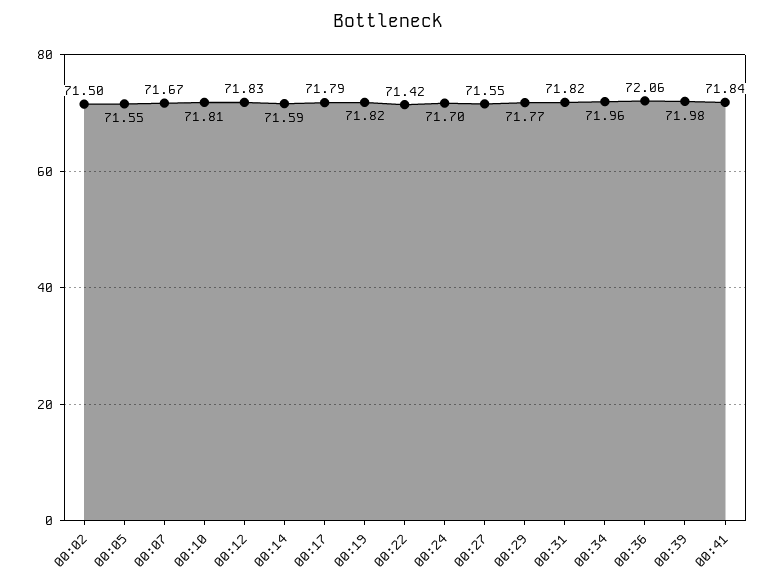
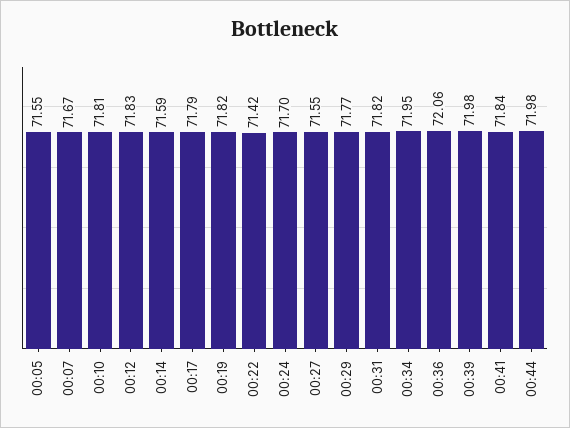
00:02: 71.5 -> none
00:34: 71.96 -> 71.95
00:44: none -> 71.98

